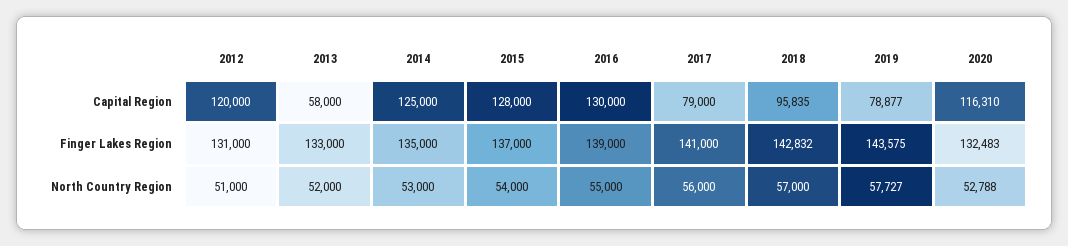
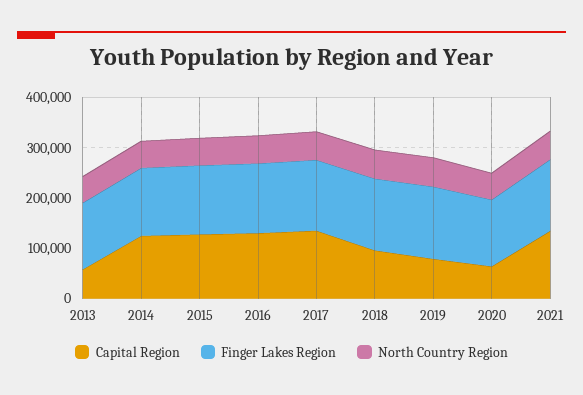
Capital Region, 2012: 120000 -> none
Capital Region, 2017: 79000 -> 140000
Capital Region, 2020: 116310 -> 60000
Finger Lakes Region, 2012: 131000 -> none
North Country Region, 2012: 51000 -> none
Capital Region, 2021: none -> 140000
Finger Lakes Region, 2021: none -> 140000
North Country Region, 2021: none -> 60000

